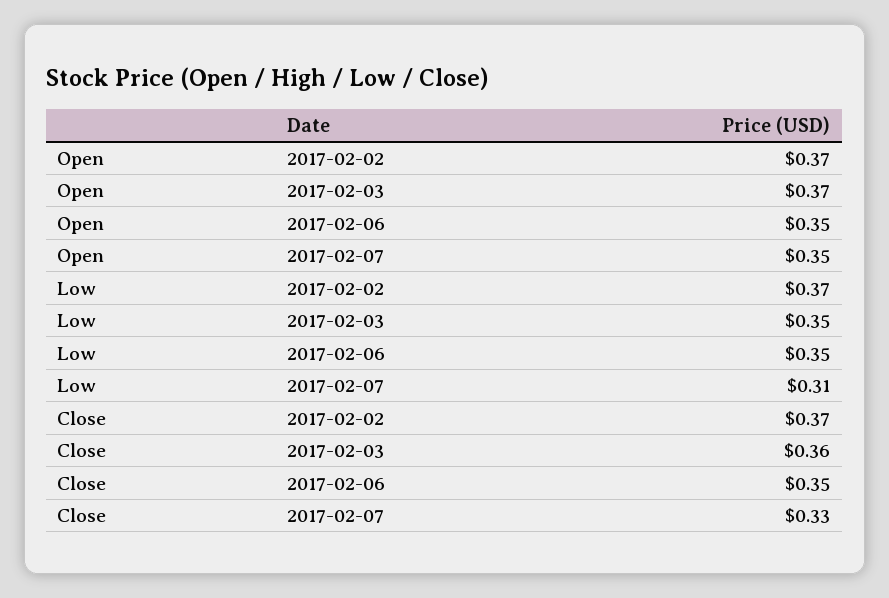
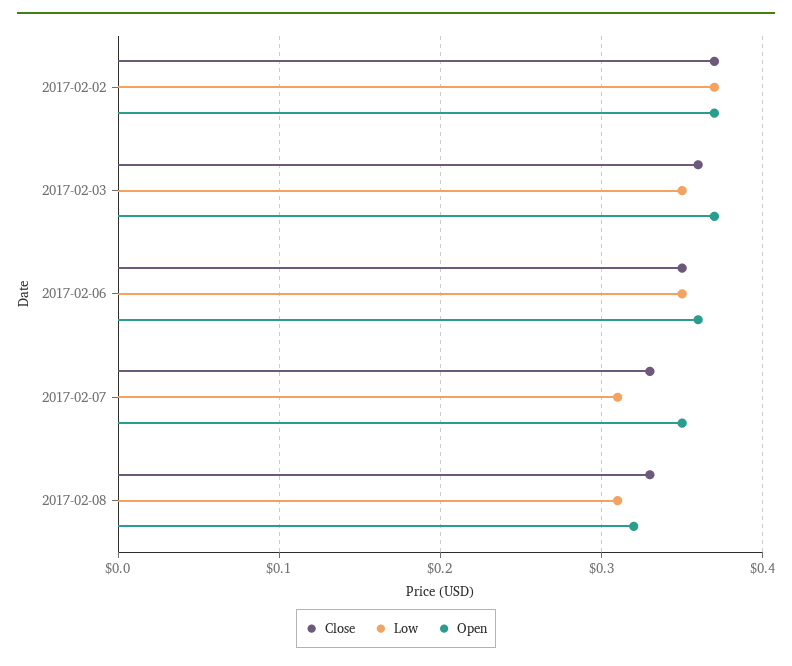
Open, 2017-02-06: 0.35 -> 0.36
Close, 2017-02-08: none -> 0.33
Low, 2017-02-08: none -> 0.31
Open, 2017-02-08: none -> 0.32

